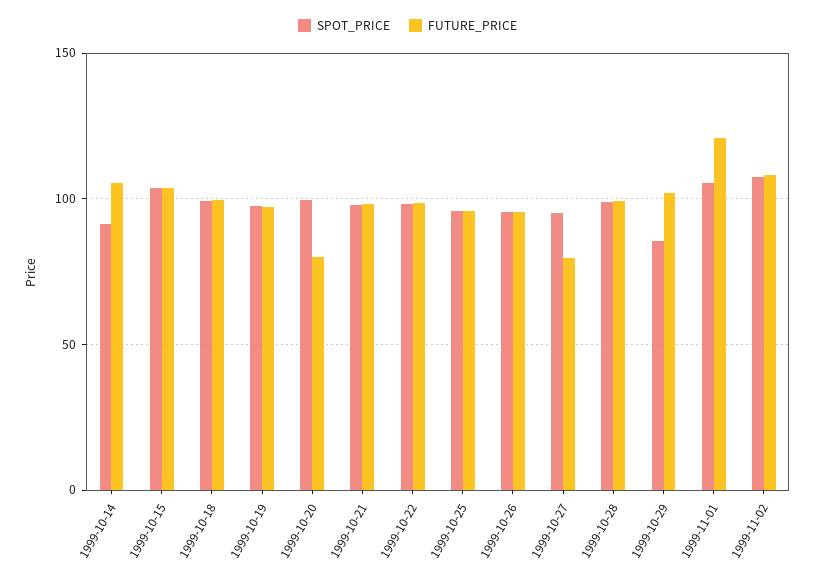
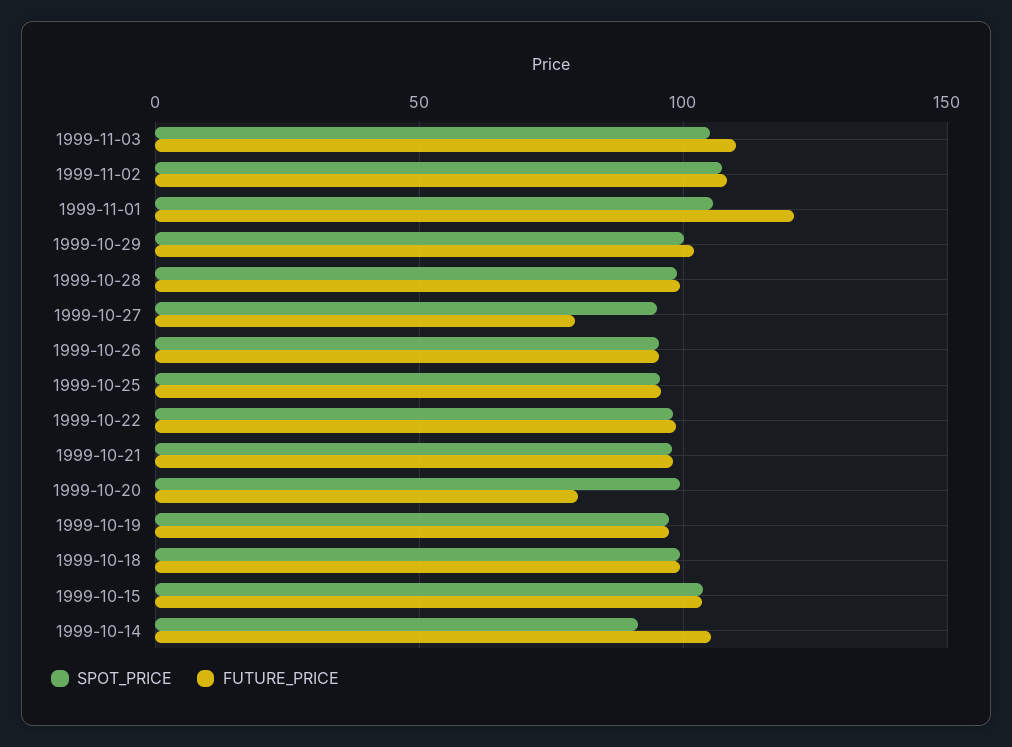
SPOT_PRICE, 1999-10-29: 85 -> 100
SPOT_PRICE, 1999-11-03: none -> 105
FUTURE_PRICE, 1999-11-03: none -> 110

